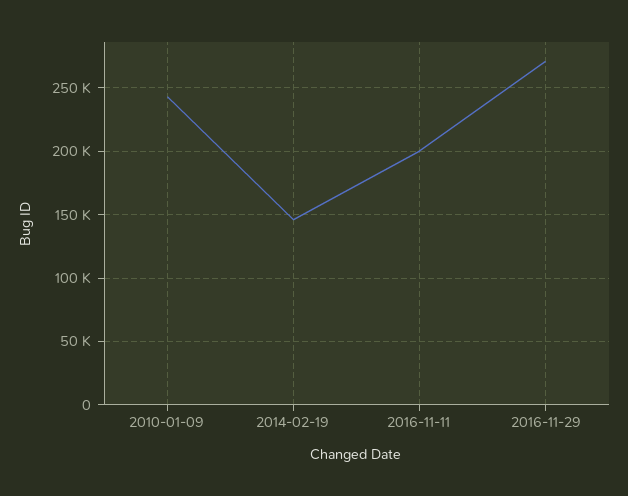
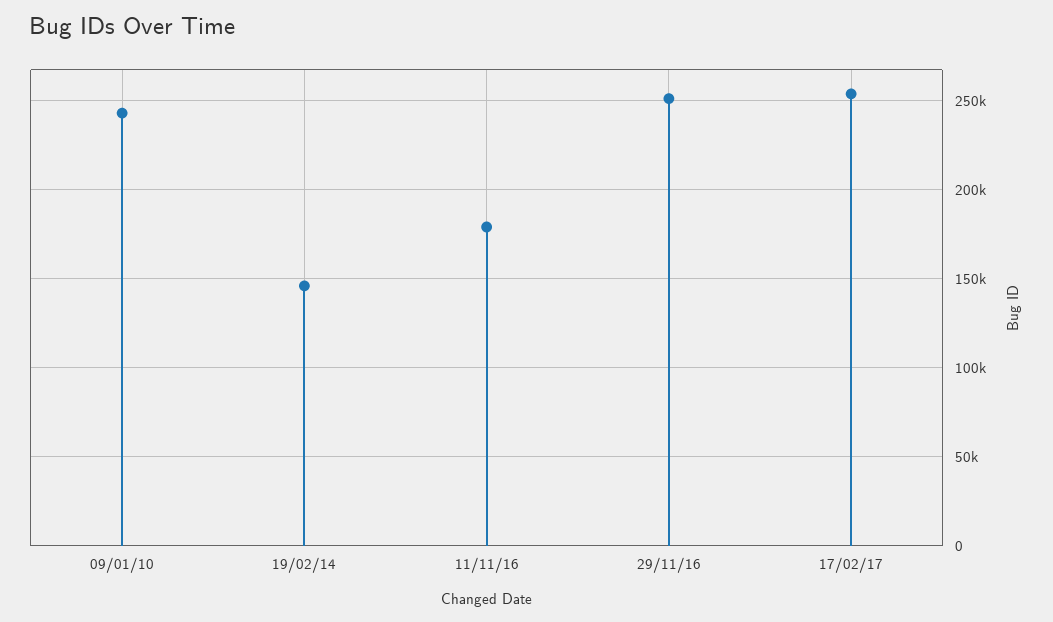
2016-11-11: 200000 -> 180000
2016-11-29: 270000 -> 250000
17/02/17: none -> 255000

